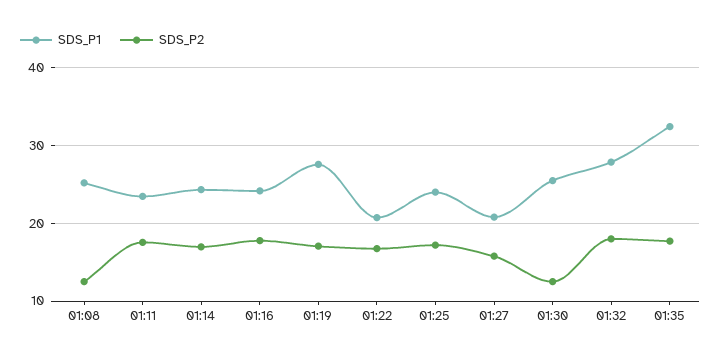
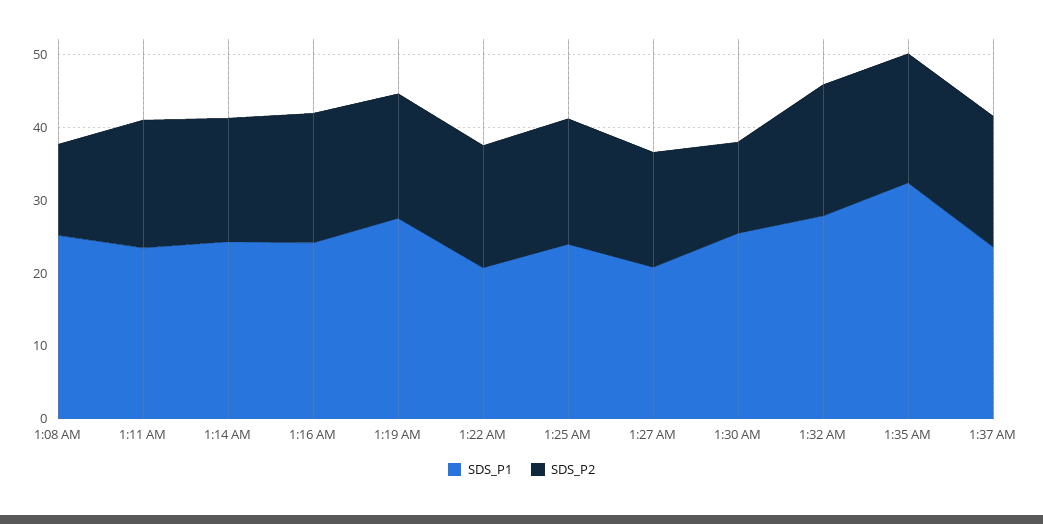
SDS_P1, 1:37 AM: none -> 24
SDS_P2, 1:37 AM: none -> 18

